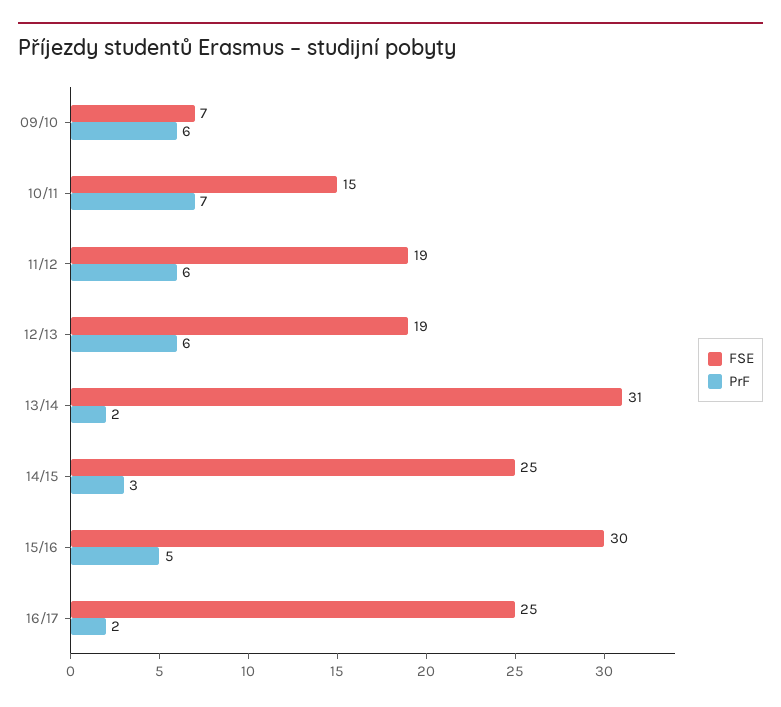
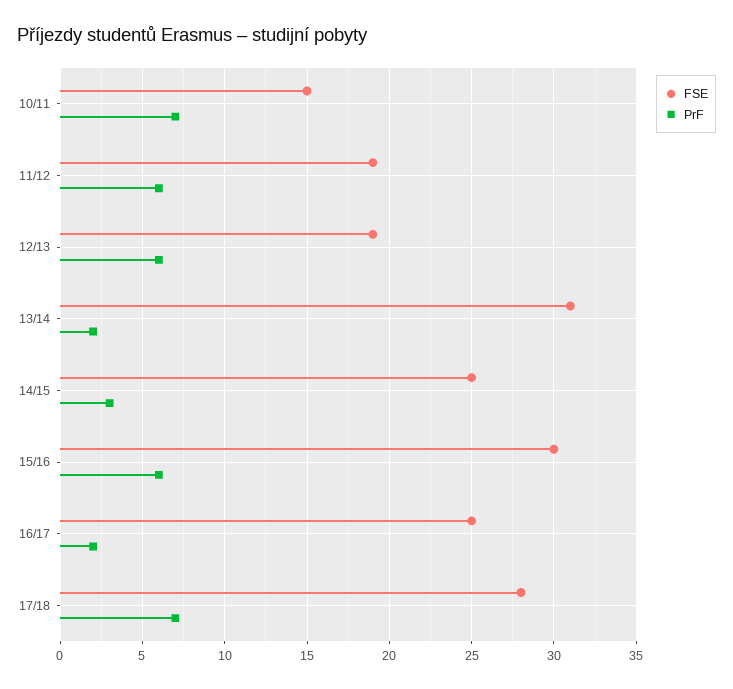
FSE, 09/10: 7 -> none
PrF, 09/10: 6 -> none
PrF, 15/16: 5 -> 6
FSE, 17/18: none -> 28
PrF, 17/18: none -> 7

